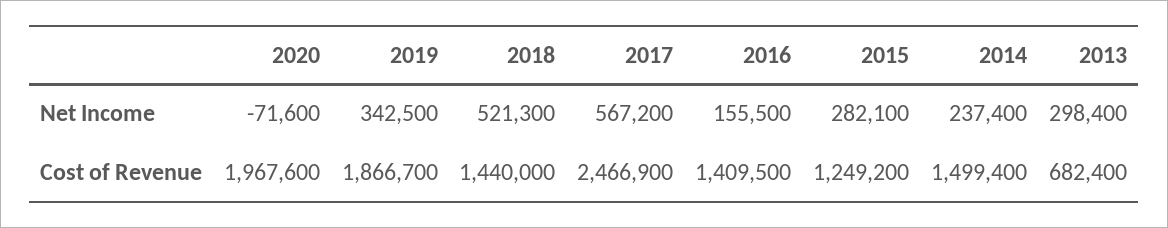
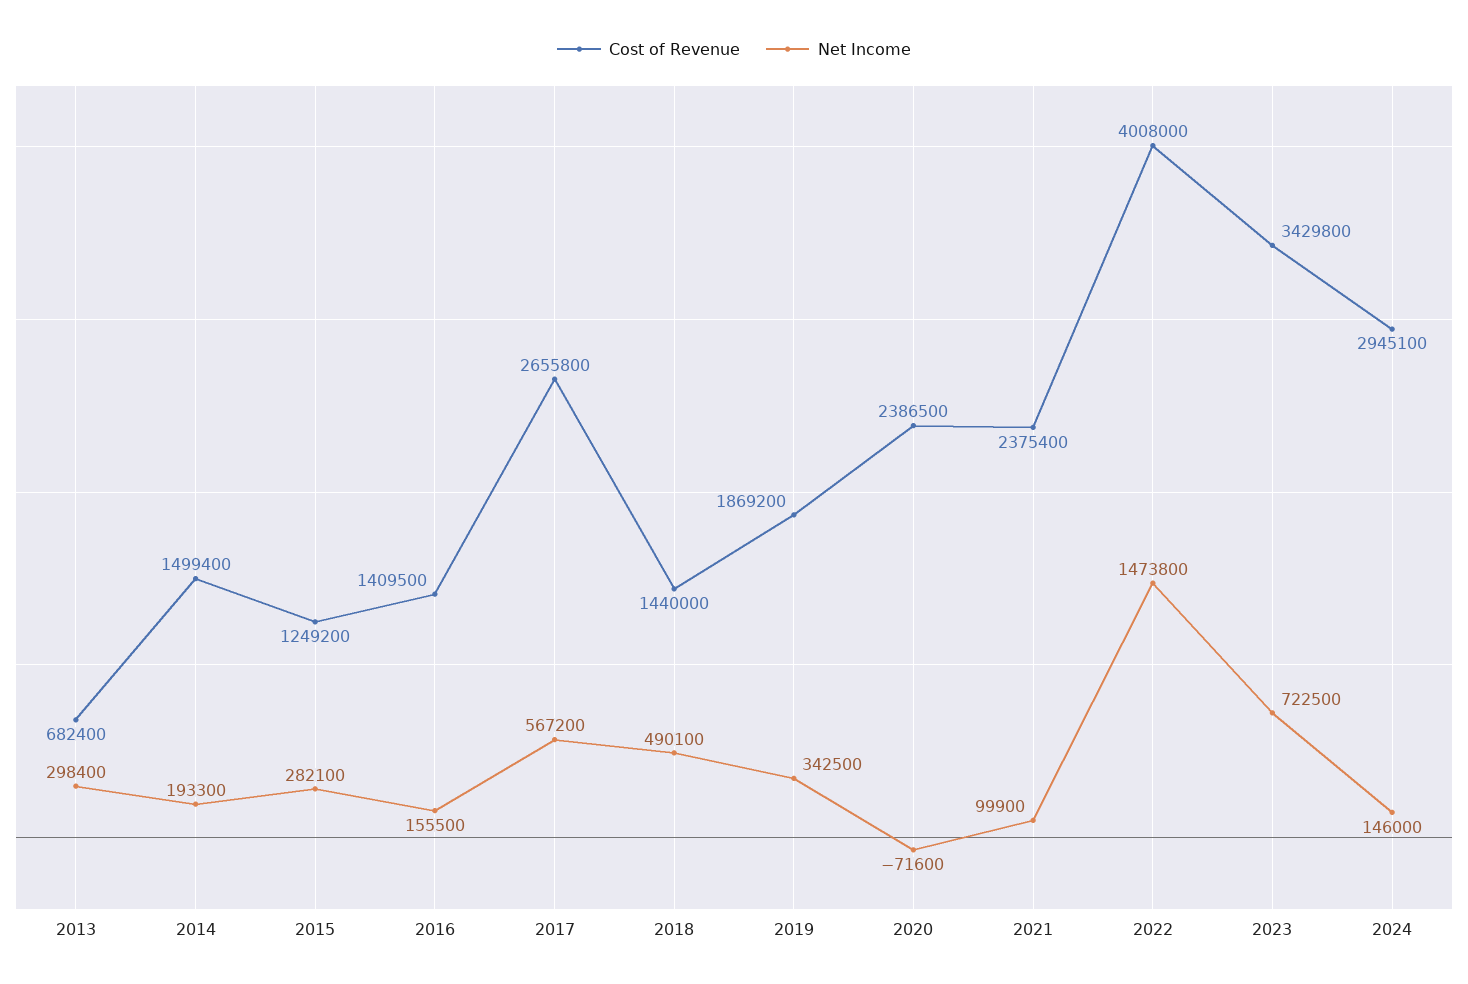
Net Income, 2018: 521300 -> 490100
Net Income, 2014: 237400 -> 193300
Cost of Revenue, 2020: 1967600 -> 2386500
Cost of Revenue, 2019: 1866700 -> 1869200
Cost of Revenue, 2017: 2466900 -> 2655800
Cost of Revenue, 2021: none -> 2375400
Net Income, 2021: none -> 99900
Cost of Revenue, 2022: none -> 4008000
Net Income, 2022: none -> 1473800
Cost of Revenue, 2023: none -> 3429800
Net Income, 2023: none -> 722500
Cost of Revenue, 2024: none -> 2945100
Net Income, 2024: none -> 146000

